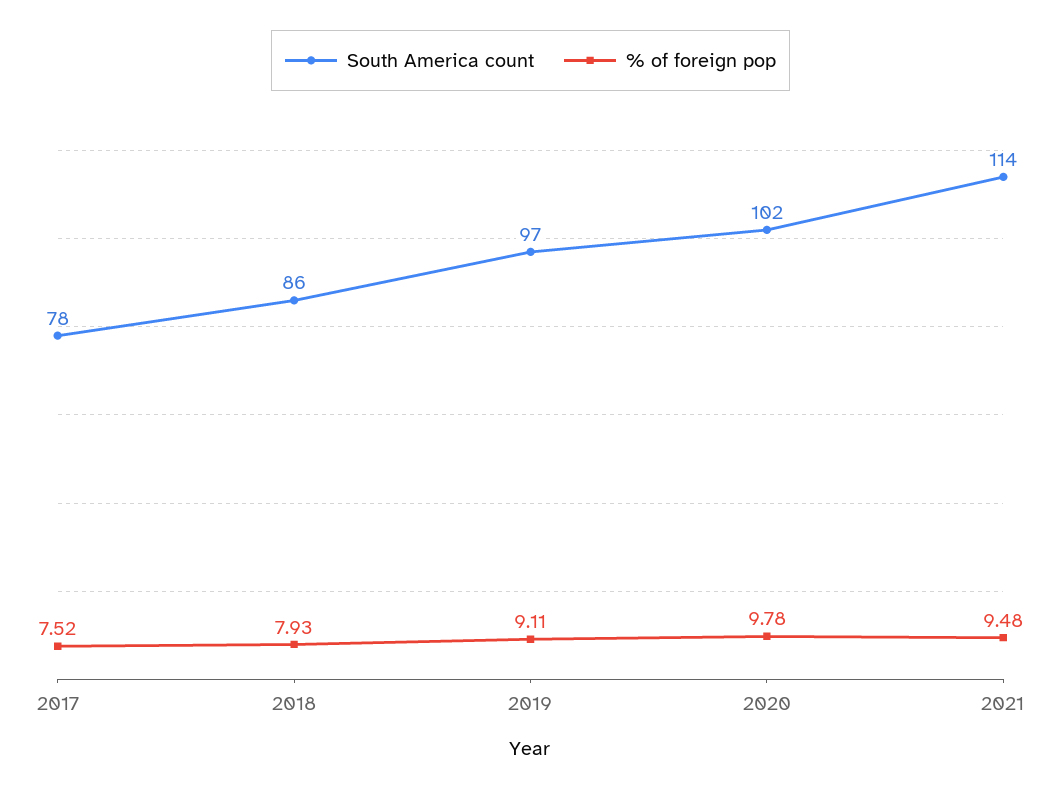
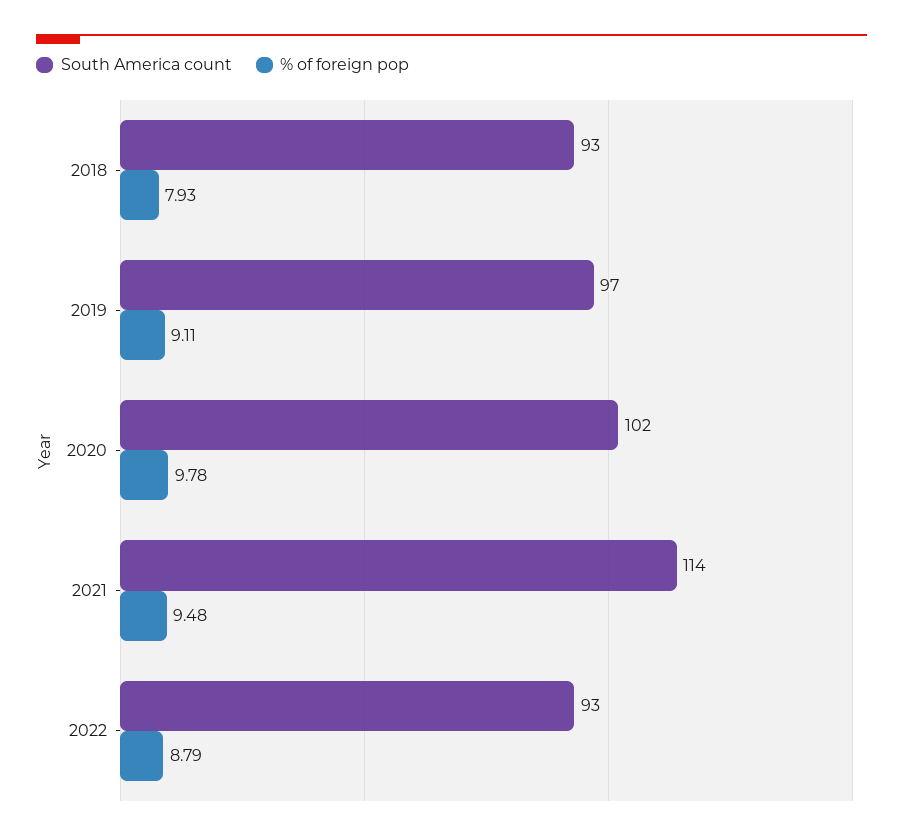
South America count, 2017: 78 -> none
% of foreign pop, 2017: 7.52 -> none
South America count, 2018: 86 -> 93
South America count, 2022: none -> 93
% of foreign pop, 2022: none -> 8.79

